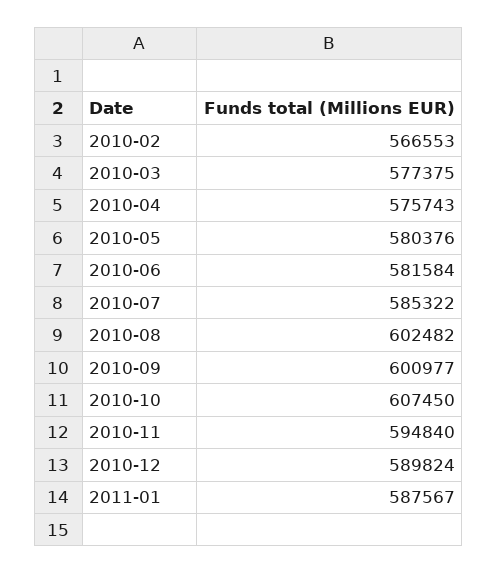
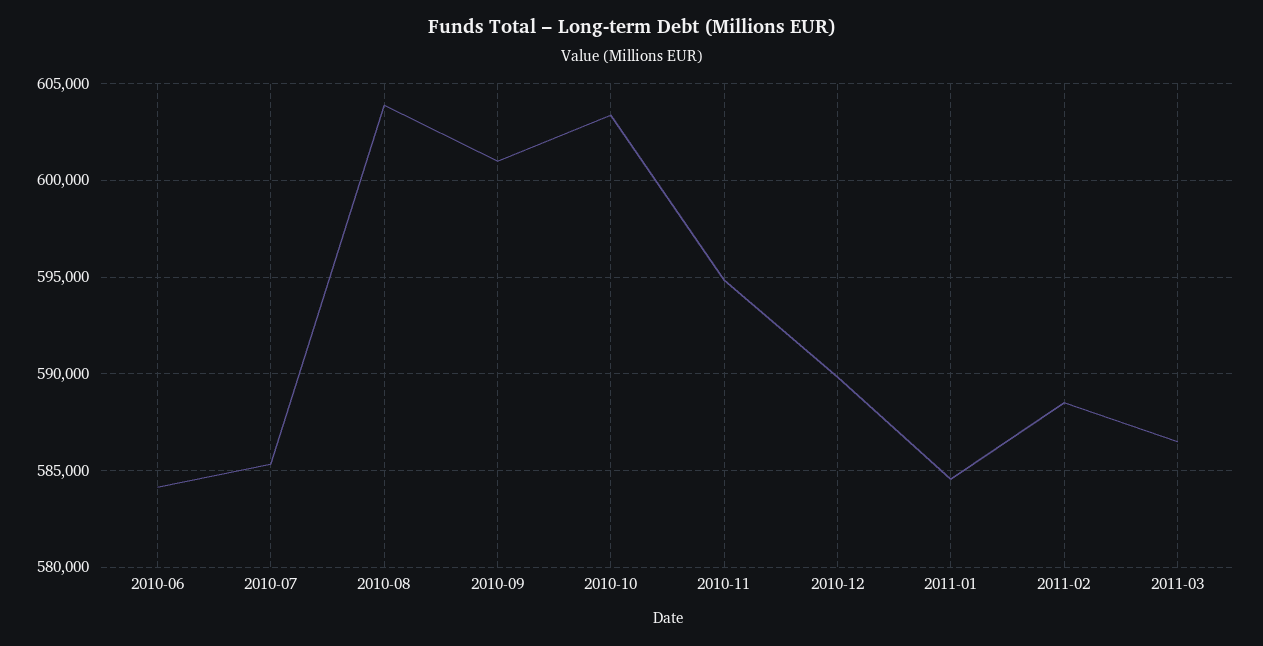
2010-02: 566553 -> none
2010-03: 577375 -> none
2010-04: 575743 -> none
2010-05: 580376 -> none
2010-06: 581584 -> 584000
2010-08: 602482 -> 604000
2010-10: 607450 -> 603500
2011-01: 587567 -> 584500
2011-02: none -> 588500
2011-03: none -> 586500

